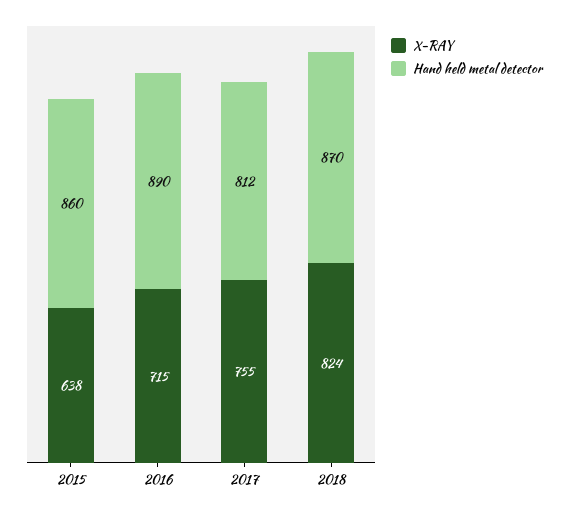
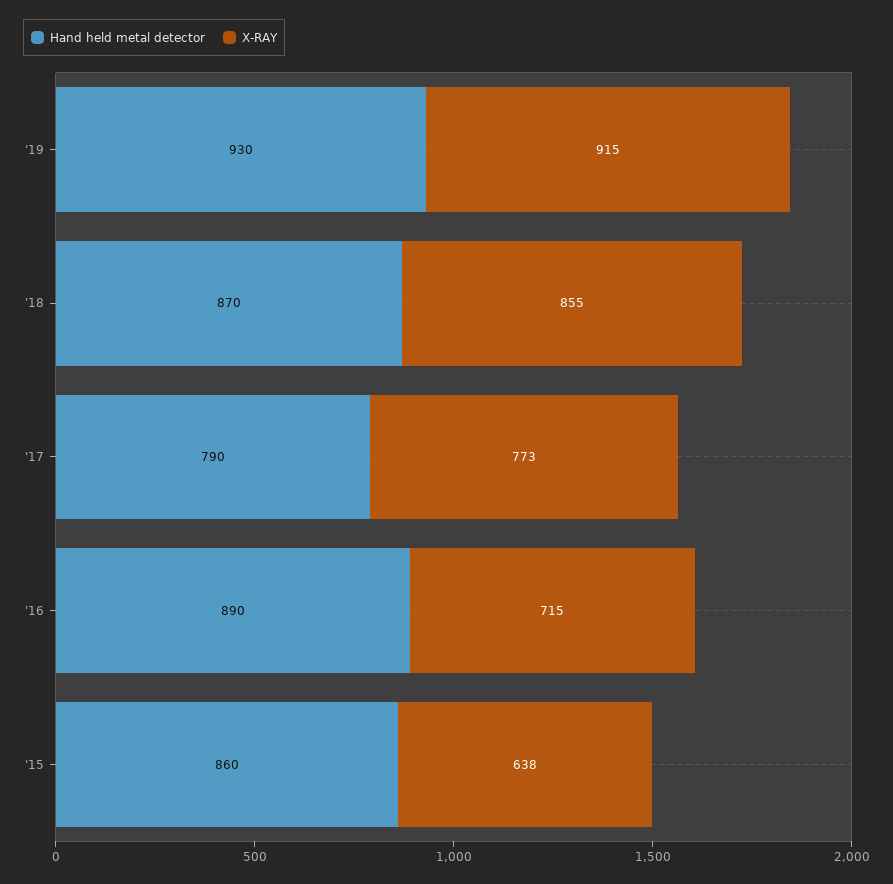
X-RAY, 2017: 755 -> 773
Hand held metal detector, 2017: 812 -> 790
X-RAY, 2018: 824 -> 855
Hand held metal detector, '19: none -> 930
X-RAY, '19: none -> 915

